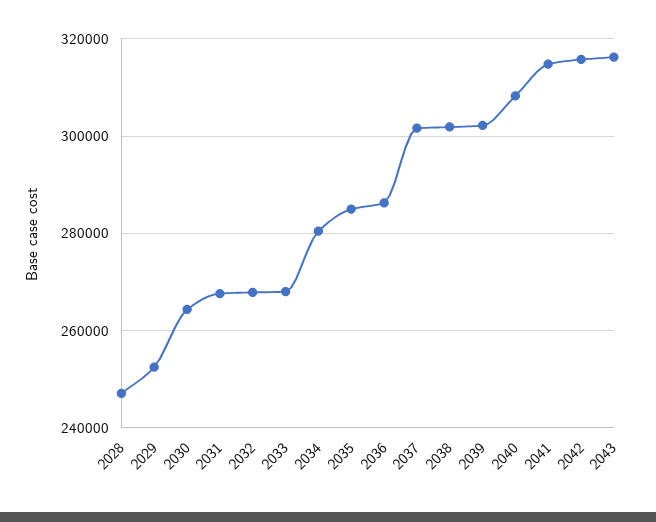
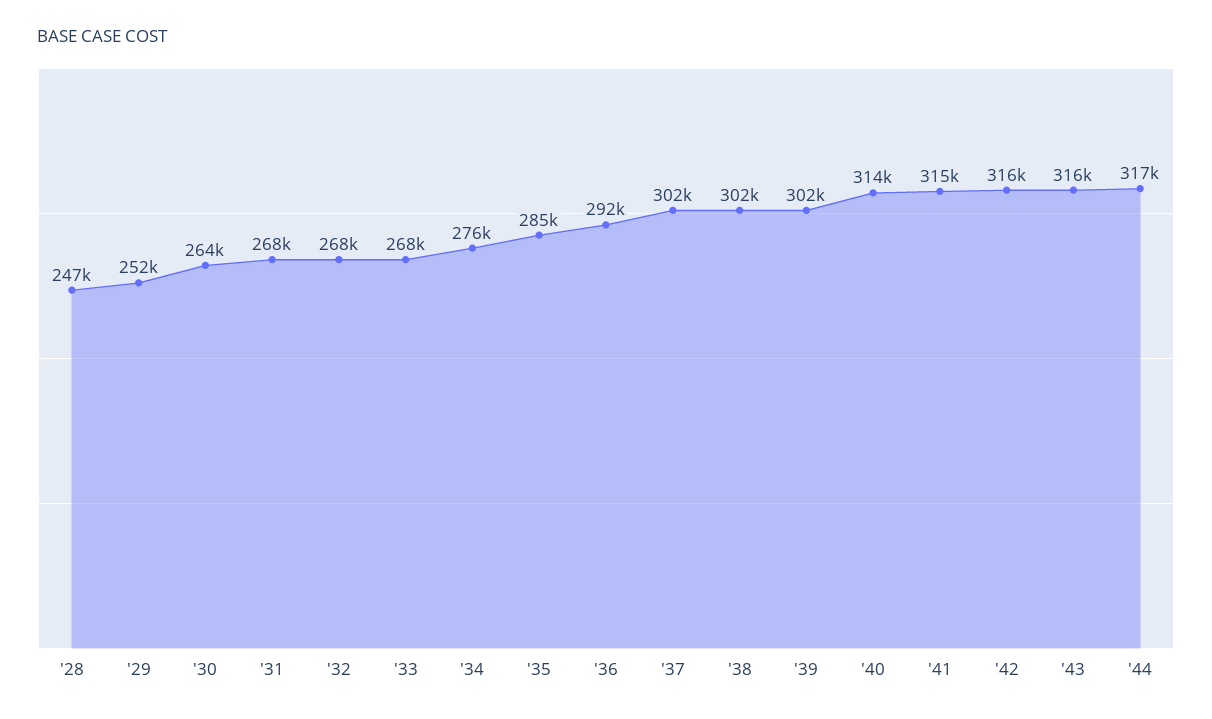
2034: 280000 -> 276000
2036: 286000 -> 292000
2040: 308000 -> 314000
'44: none -> 317000

